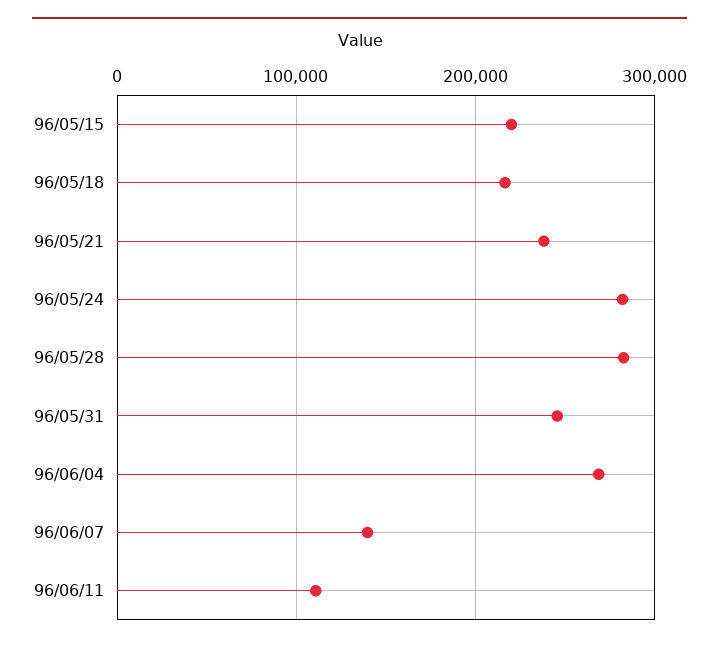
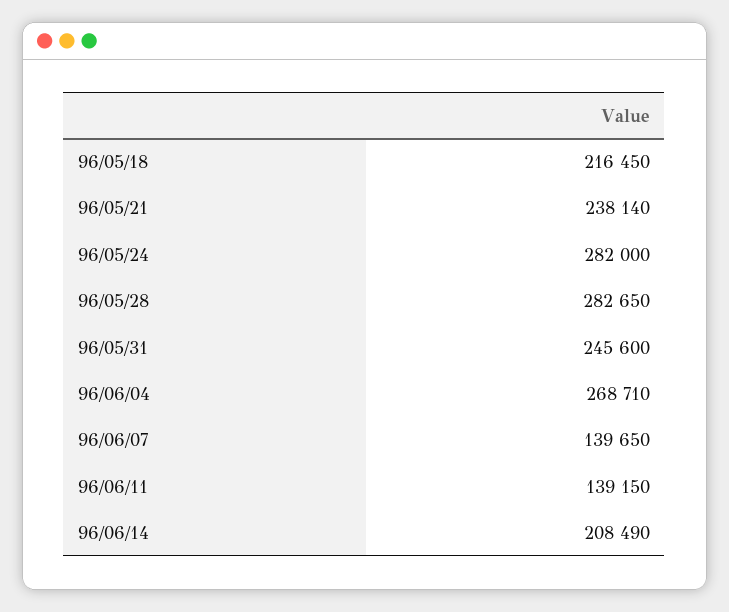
96/05/15: 220000 -> none
96/06/11: 110000 -> 139150
96/06/14: none -> 208490

